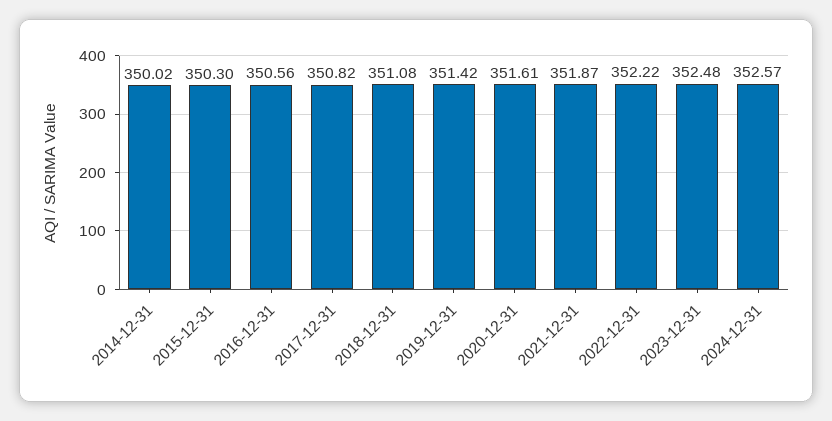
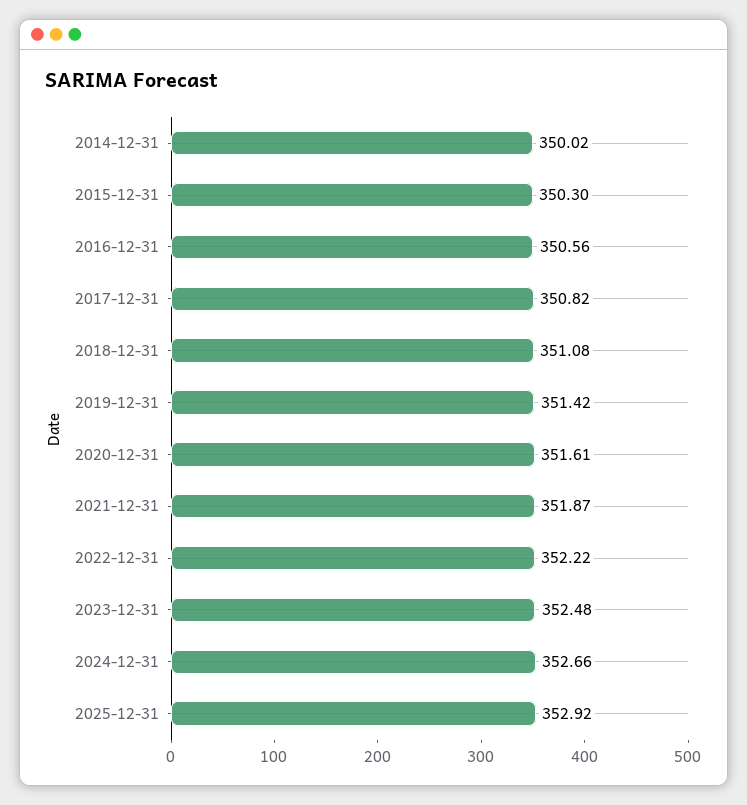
2024-12-31: 352.57 -> 352.66
2025-12-31: none -> 352.92

